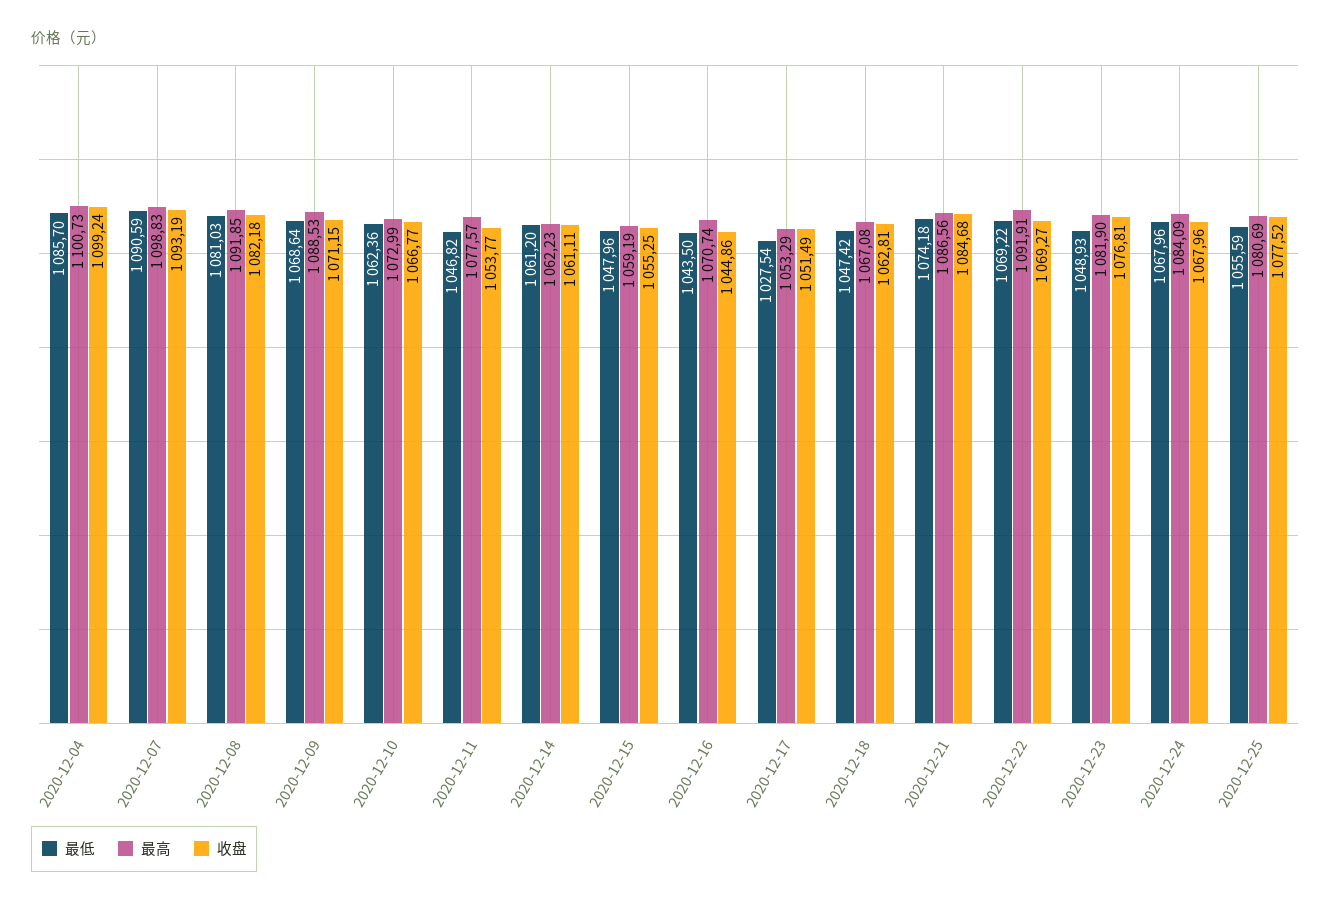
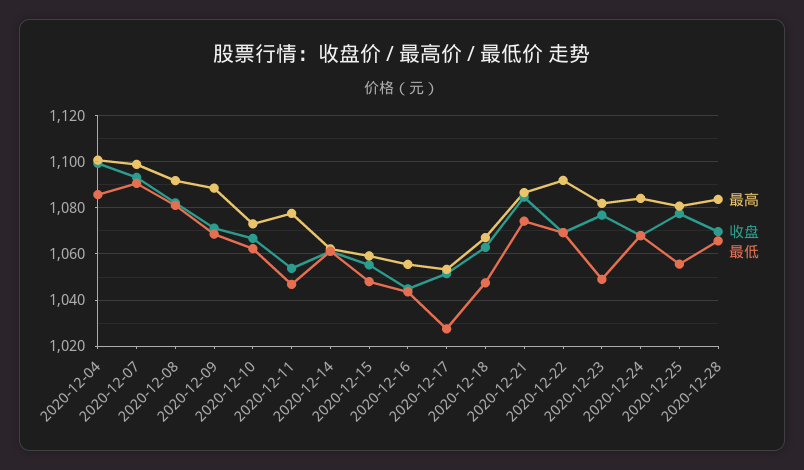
最高, 2020-12-16: 1070.74 -> 1055
最高, 2020-12-28: none -> 1085
收盘, 2020-12-28: none -> 1070
最低, 2020-12-28: none -> 1065

